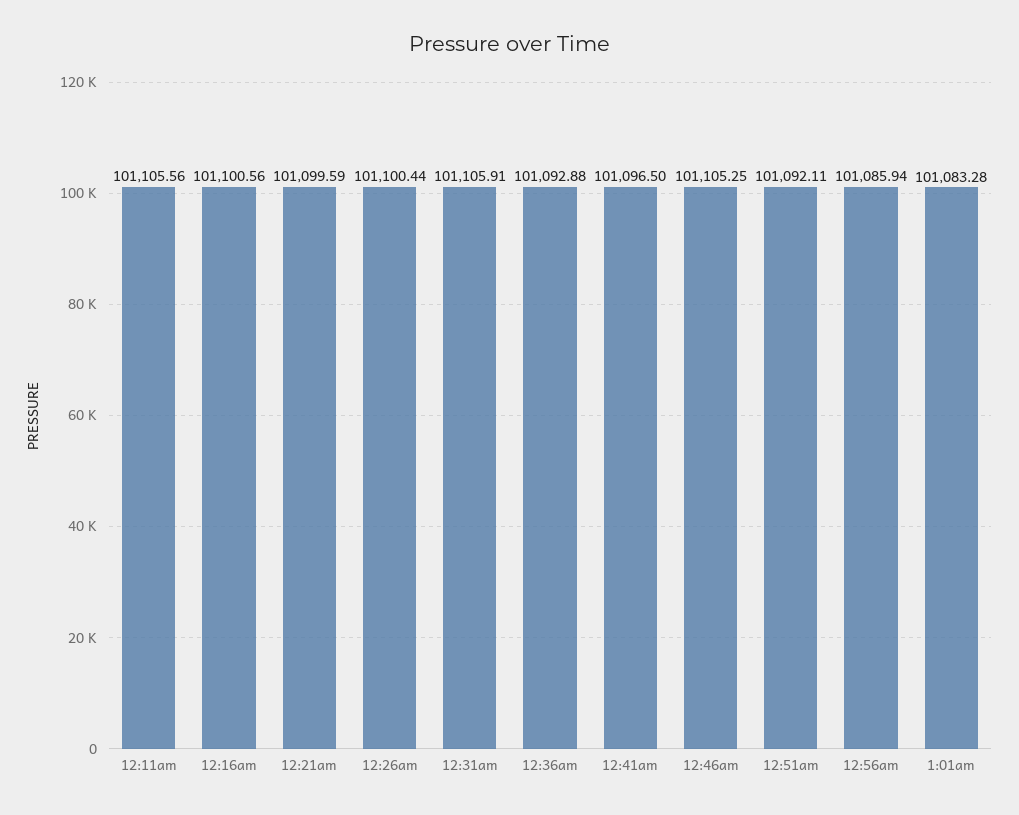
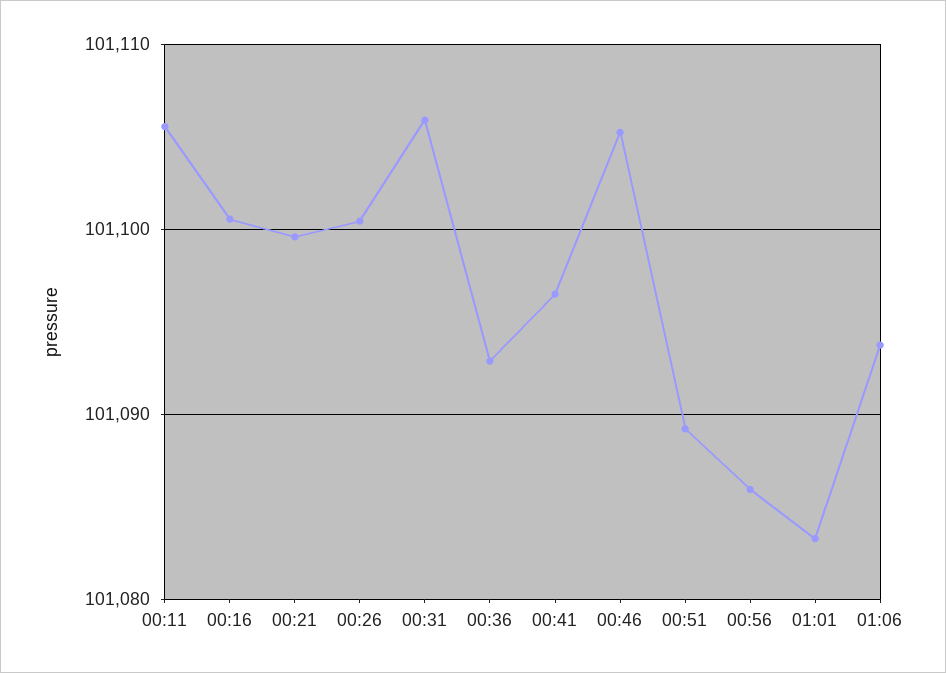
12:51am: 101092.11 -> 101089
01:06: none -> 101094

